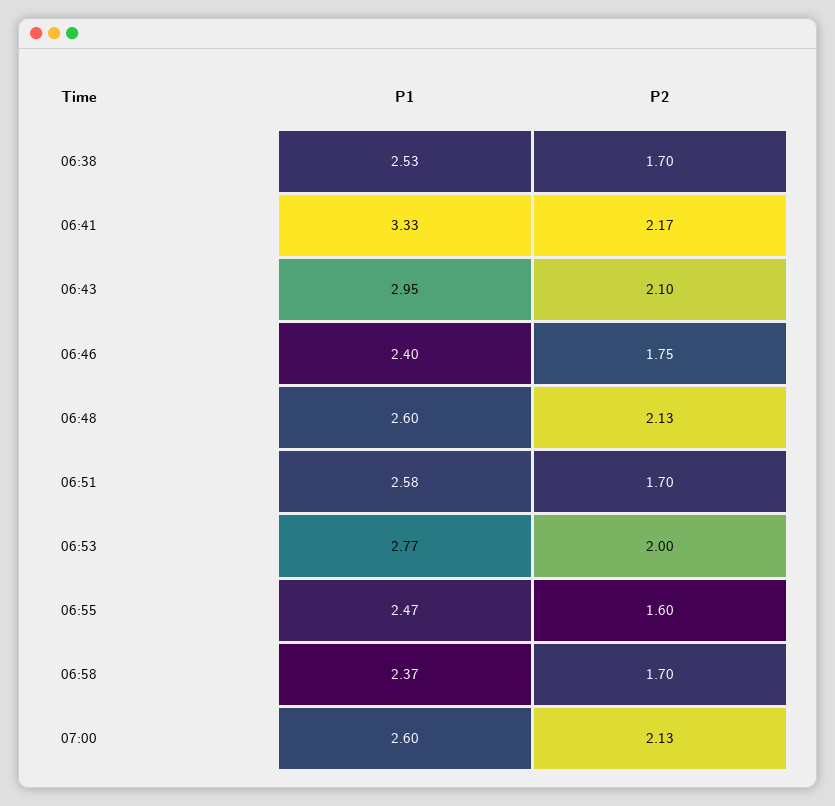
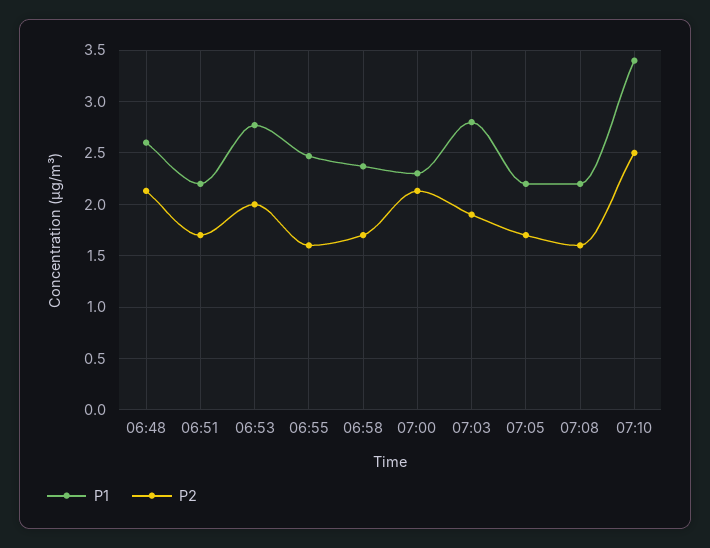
P1, 06:38: 2.53 -> none
P2, 06:38: 1.7 -> none
P1, 06:41: 3.33 -> none
P2, 06:41: 2.17 -> none
P1, 06:43: 2.95 -> none
P2, 06:43: 2.1 -> none
P1, 06:46: 2.4 -> none
P2, 06:46: 1.75 -> none
P1, 06:51: 2.58 -> 2.2
P1, 07:00: 2.6 -> 2.3
P1, 07:03: none -> 2.8
P2, 07:03: none -> 1.9
P1, 07:05: none -> 2.2
P2, 07:05: none -> 1.7
P1, 07:08: none -> 2.2
P2, 07:08: none -> 1.6
P1, 07:10: none -> 3.4
P2, 07:10: none -> 2.5

